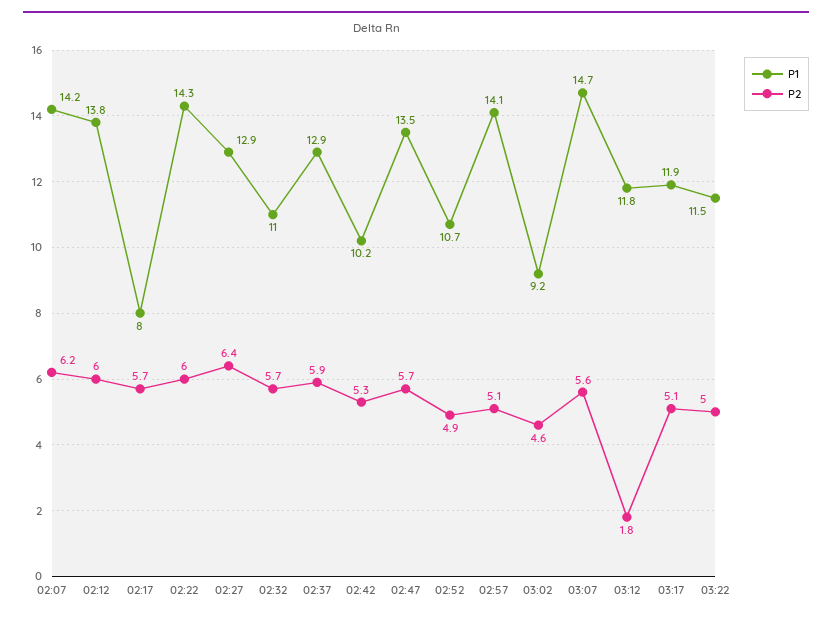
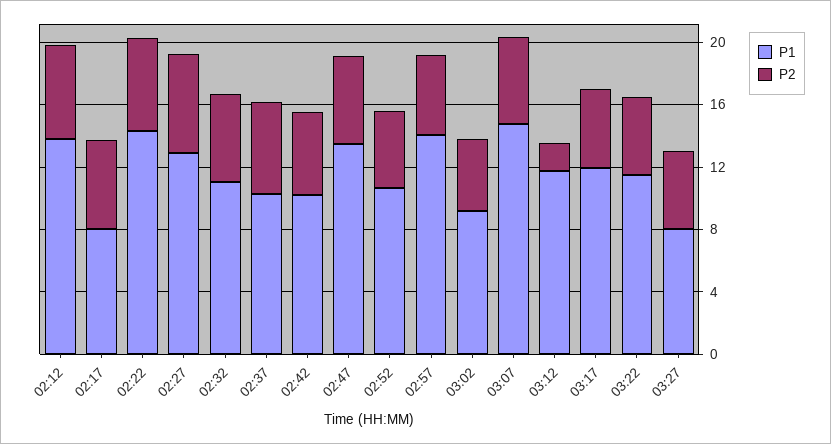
P1, 02:07: 14.2 -> none
P2, 02:07: 6.2 -> none
P1, 02:37: 12.9 -> 10
P1, 03:27: none -> 8
P2, 03:27: none -> 5

